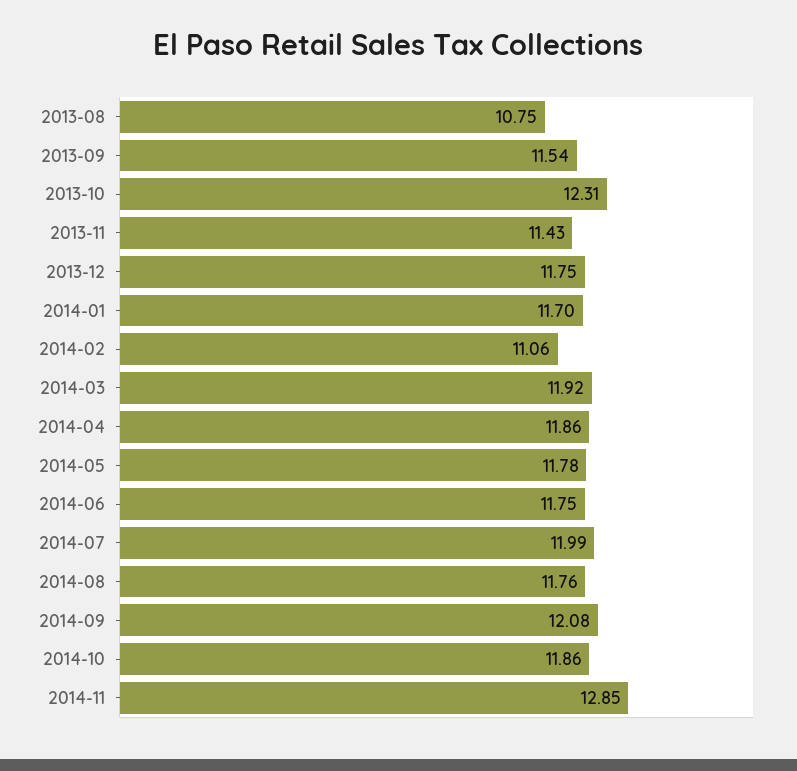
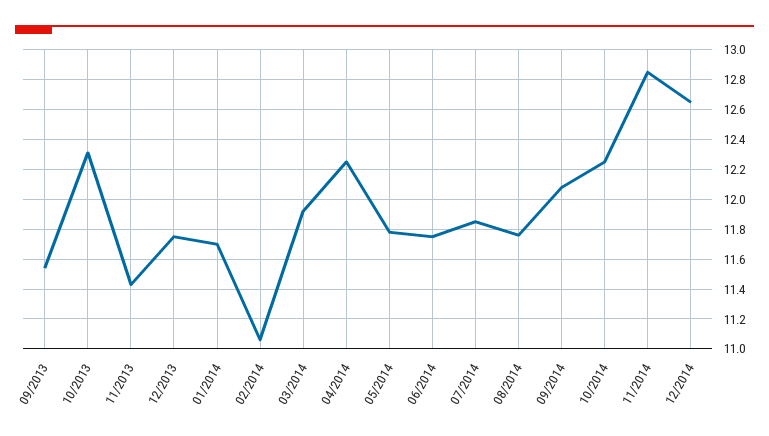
2013-08: 10.75 -> none
2014-04: 11.86 -> 12.25
2014-07: 11.99 -> 11.85
2014-10: 11.86 -> 12.25
12/2014: none -> 12.65

